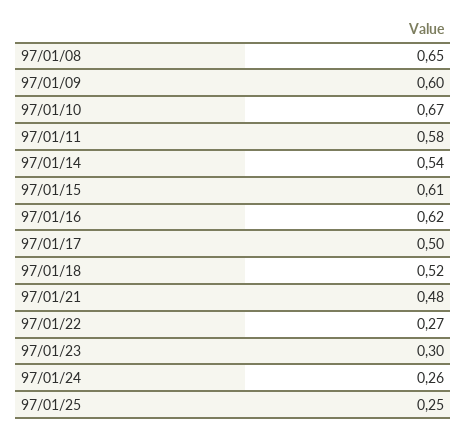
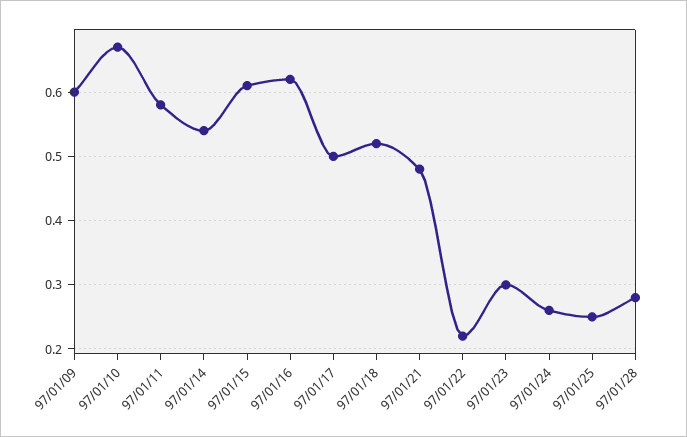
97/01/08: 0.65 -> none
97/01/22: 0.27 -> 0.22
97/01/28: none -> 0.28

